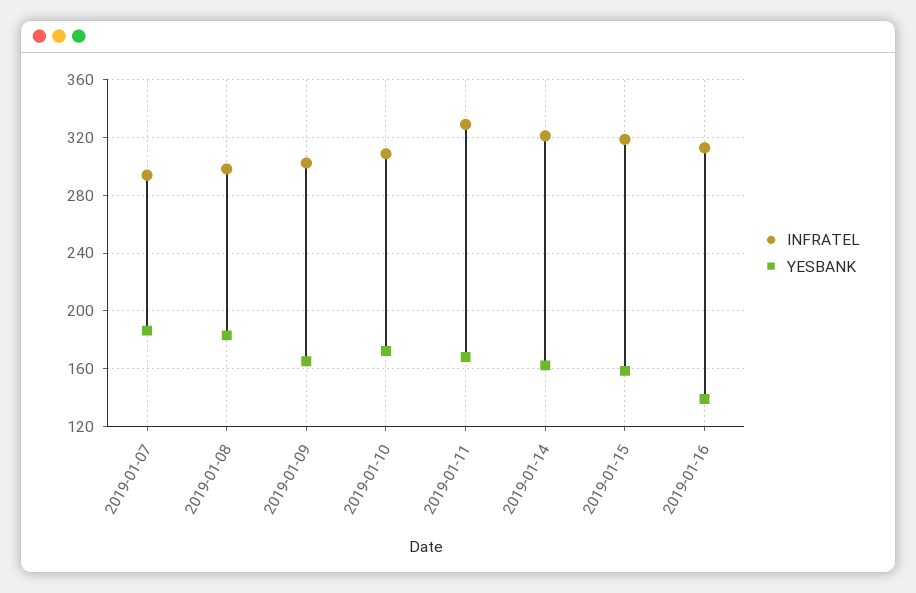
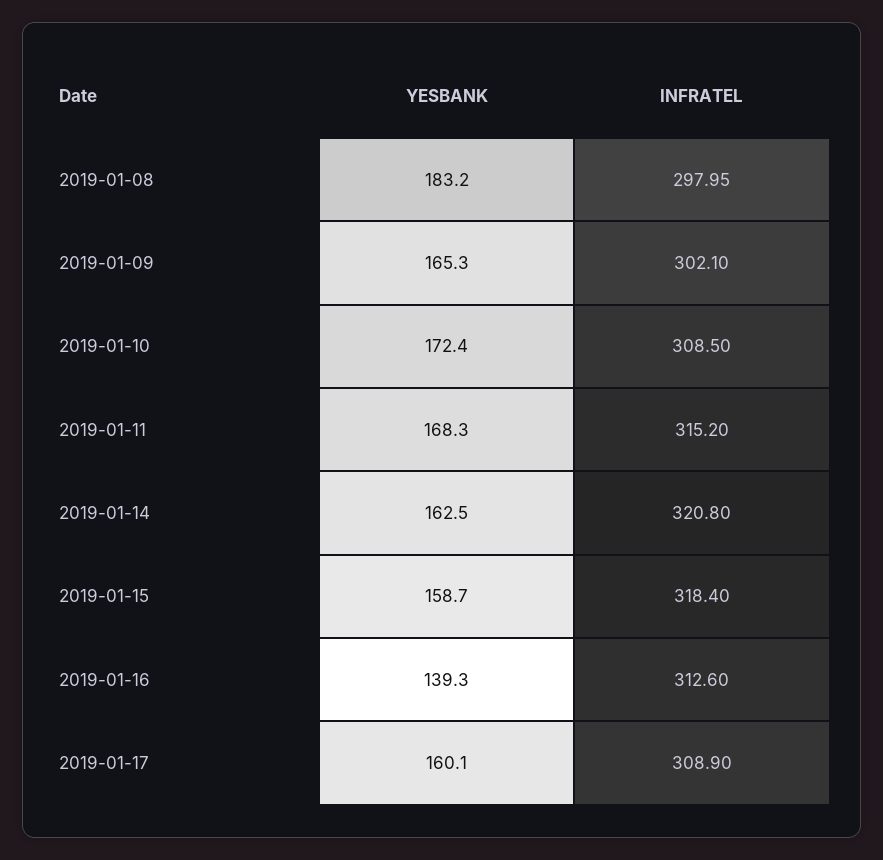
INFRATEL, 2019-01-07: 295 -> none
YESBANK, 2019-01-07: 185 -> none
INFRATEL, 2019-01-11: 330 -> 315.2
YESBANK, 2019-01-17: none -> 160.1
INFRATEL, 2019-01-17: none -> 308.9

